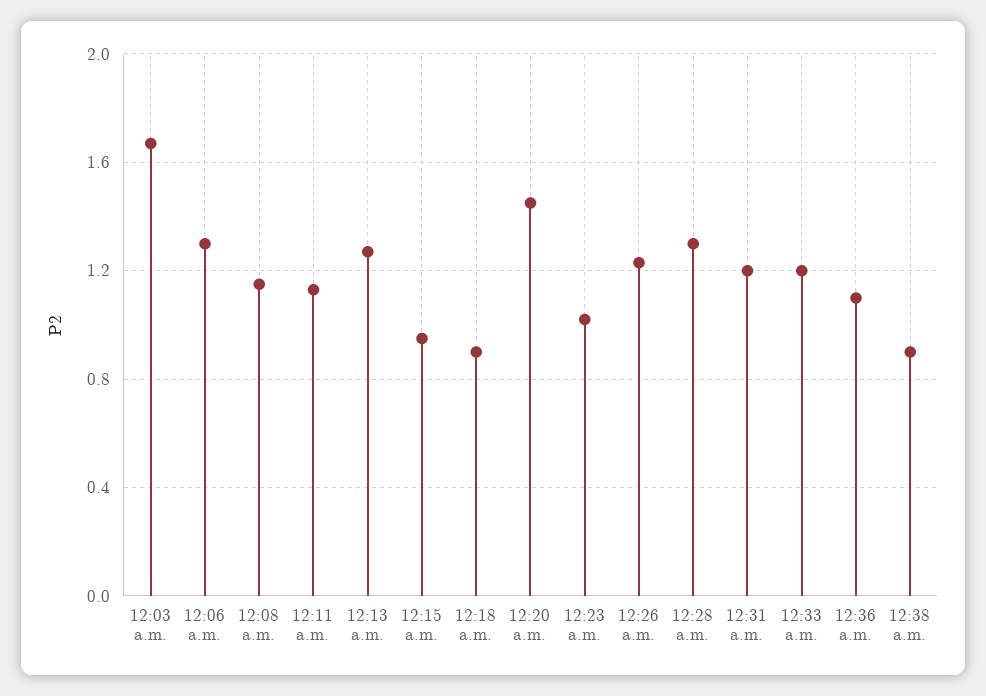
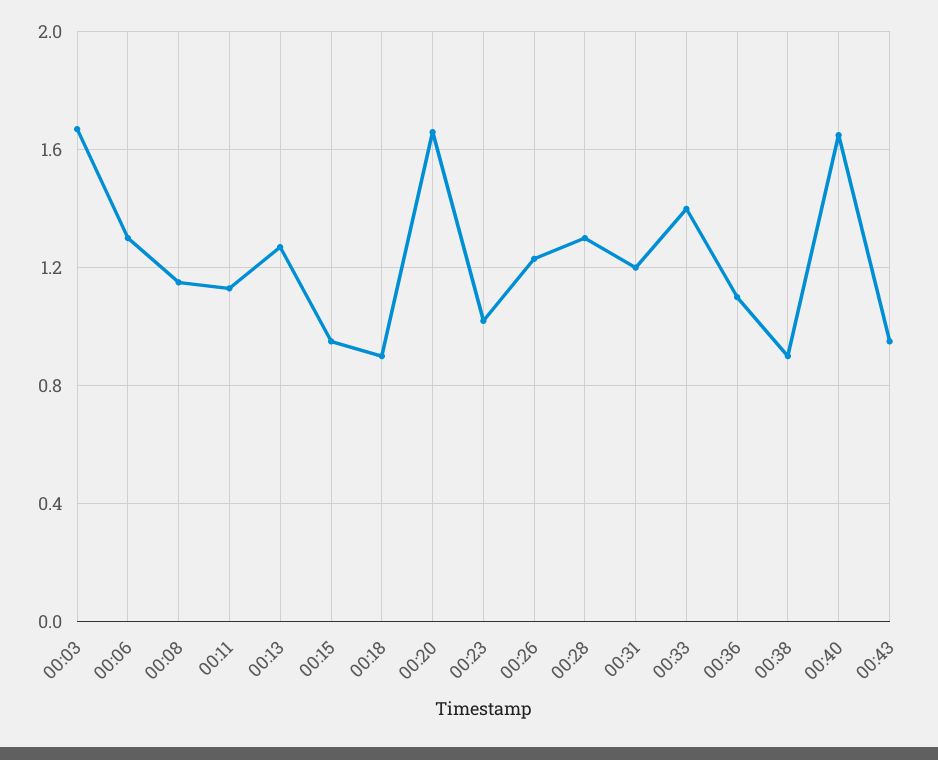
12:20 a.m.: 1.45 -> 1.65
12:33 a.m.: 1.2 -> 1.4
00:40: none -> 1.65
00:43: none -> 0.95

